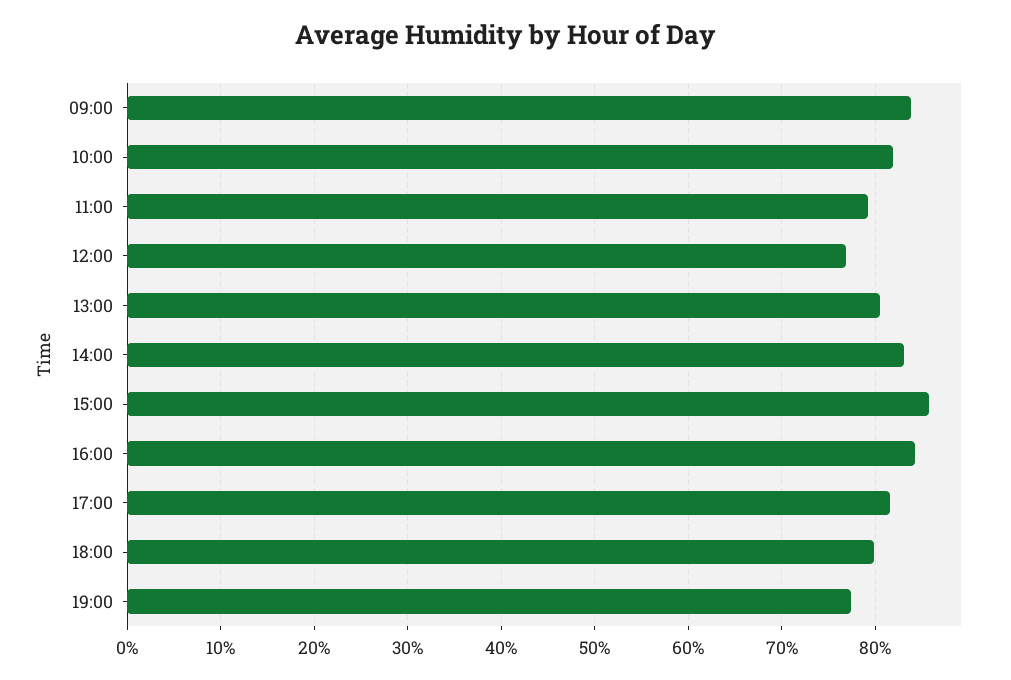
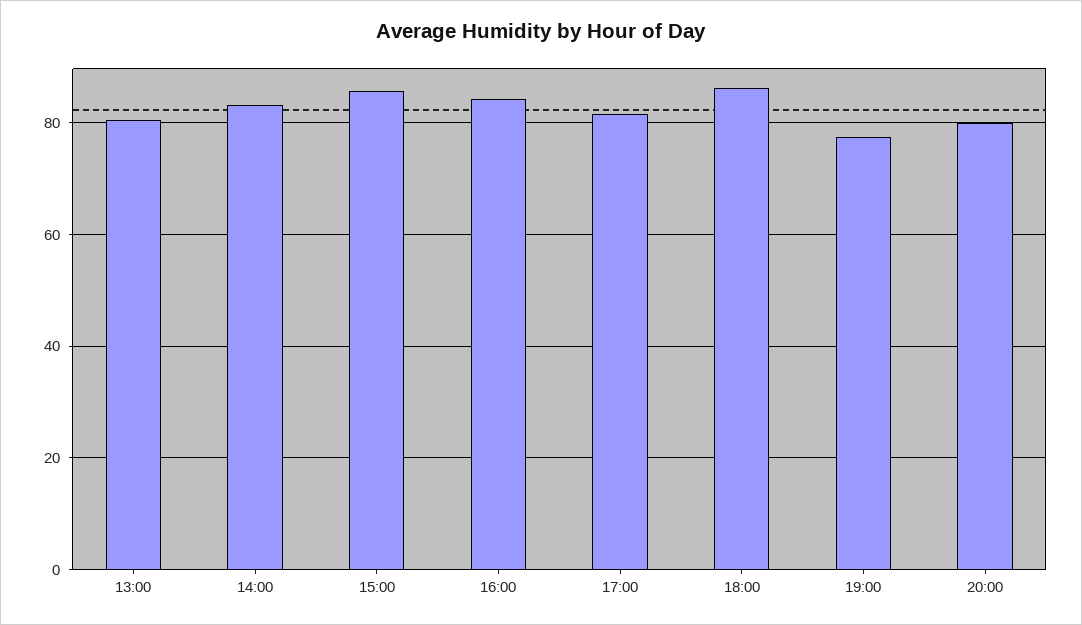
09:00: 84 -> none
10:00: 82 -> none
11:00: 79 -> none
12:00: 77 -> none
18:00: 80 -> 86
20:00: none -> 80

